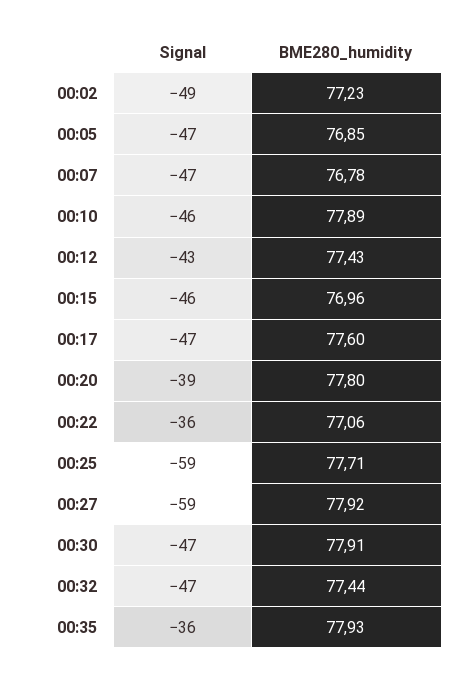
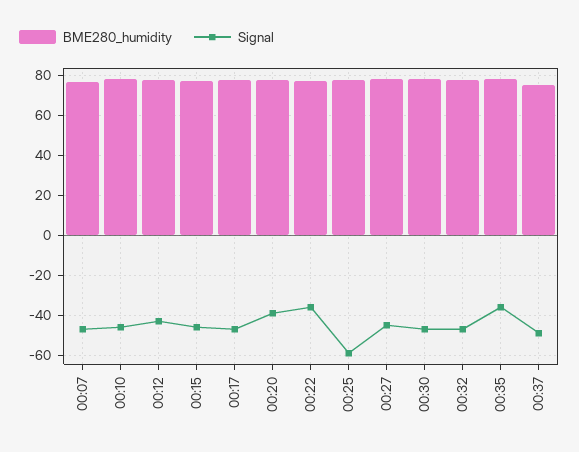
Signal, 00:02: -49 -> none
BME280_humidity, 00:02: 77.23 -> none
Signal, 00:05: -47 -> none
BME280_humidity, 00:05: 76.85 -> none
Signal, 00:27: -59 -> -45
BME280_humidity, 00:37: none -> 75
Signal, 00:37: none -> -50

